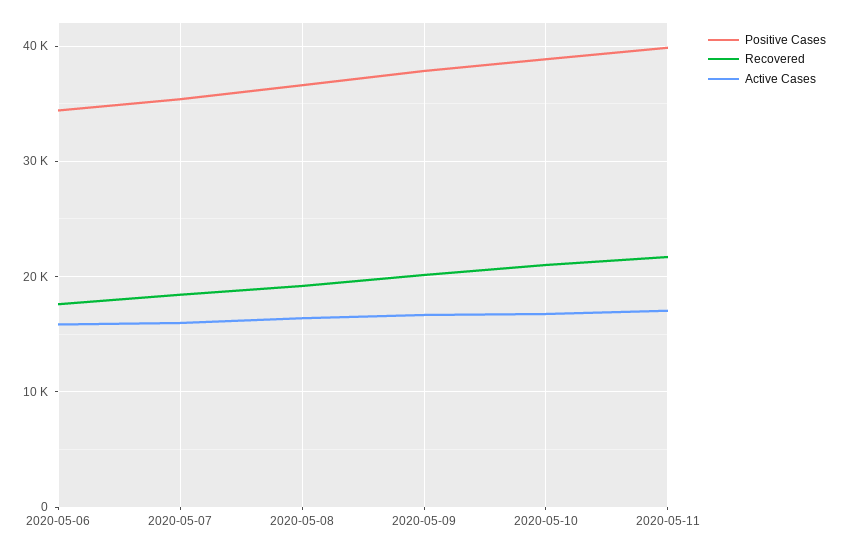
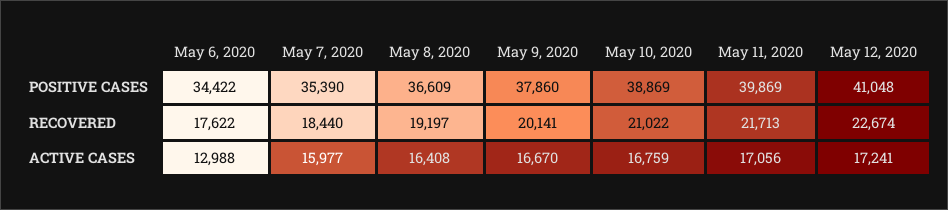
Active Cases, 2020-05-06: 16000 -> 12988
Positive Cases, May 12, 2020: none -> 41048
Recovered, May 12, 2020: none -> 22674
Active Cases, May 12, 2020: none -> 17241

